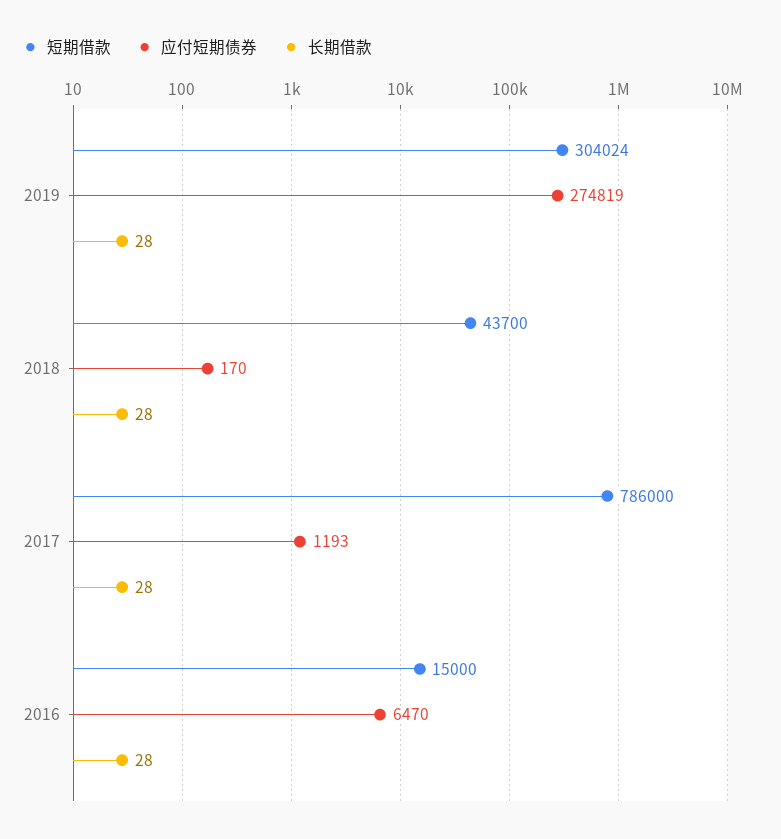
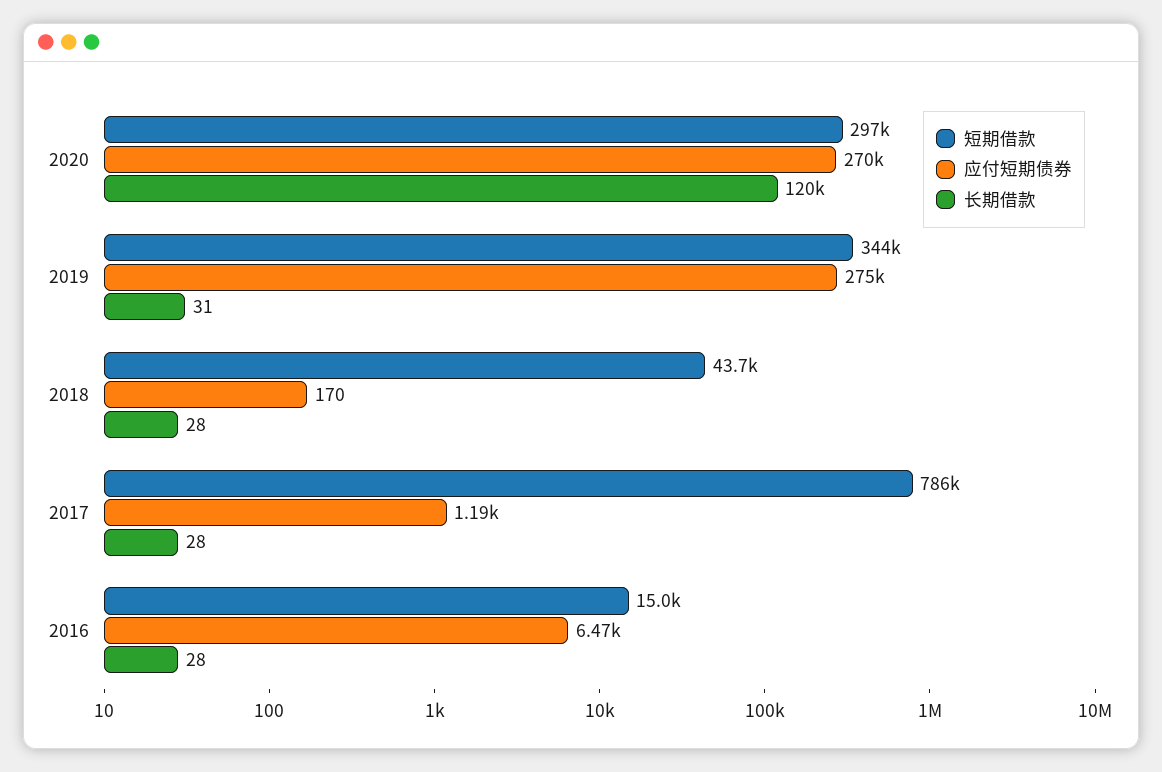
短期借款, 2019: 304024 -> 344000
长期借款, 2019: 28 -> 31
短期借款, 2020: none -> 297000
应付短期债券, 2020: none -> 270000
长期借款, 2020: none -> 120000

